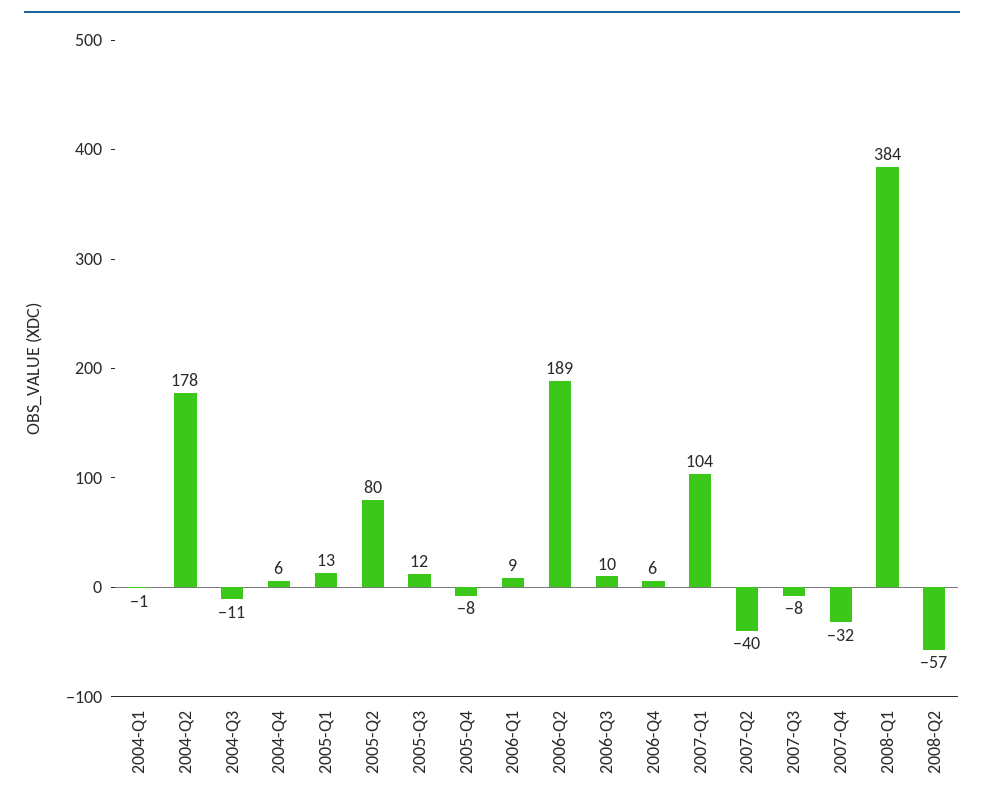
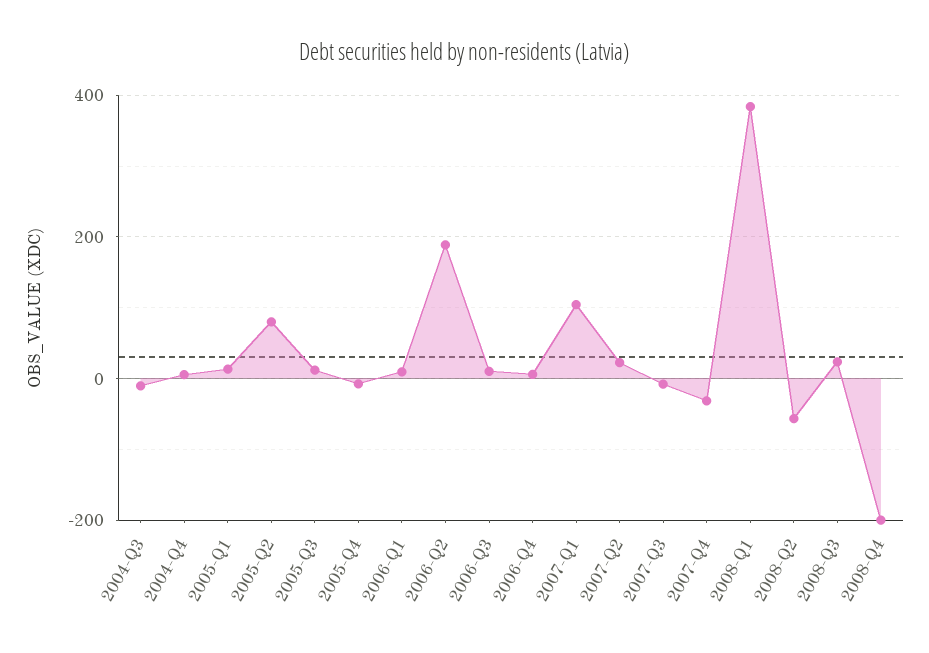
2004-Q1: -1 -> none
2004-Q2: 178 -> none
2007-Q2: -40 -> 20
2008-Q3: none -> 20
2008-Q4: none -> -200

